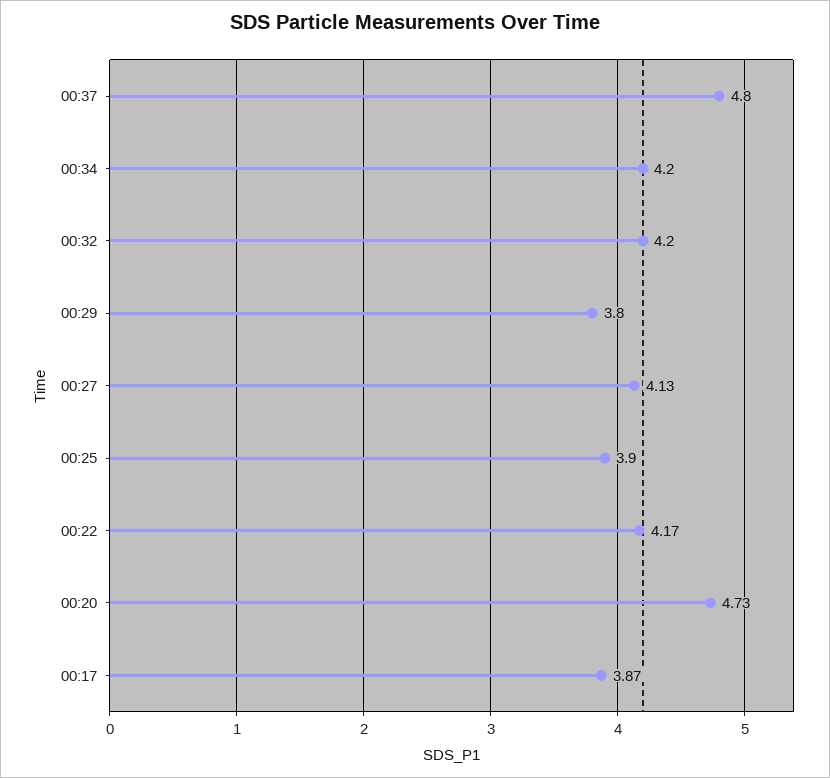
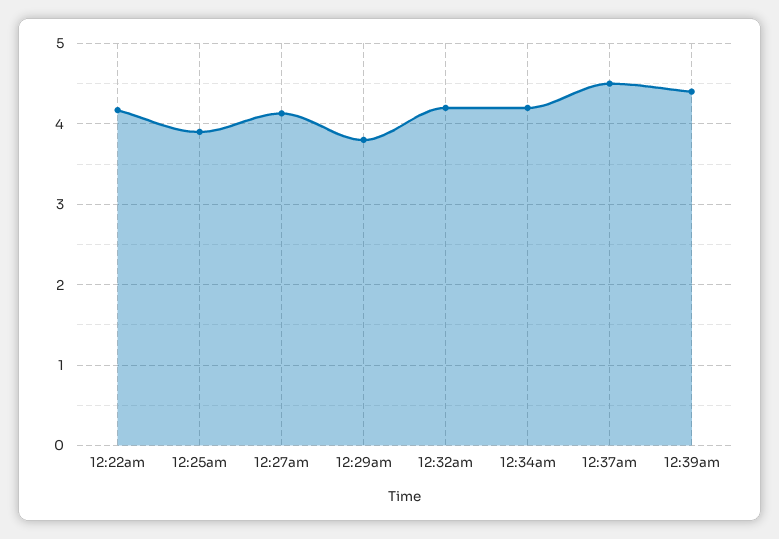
00:37: 4.8 -> 4.5
00:20: 4.73 -> none
00:17: 3.87 -> none
12:39am: none -> 4.4

